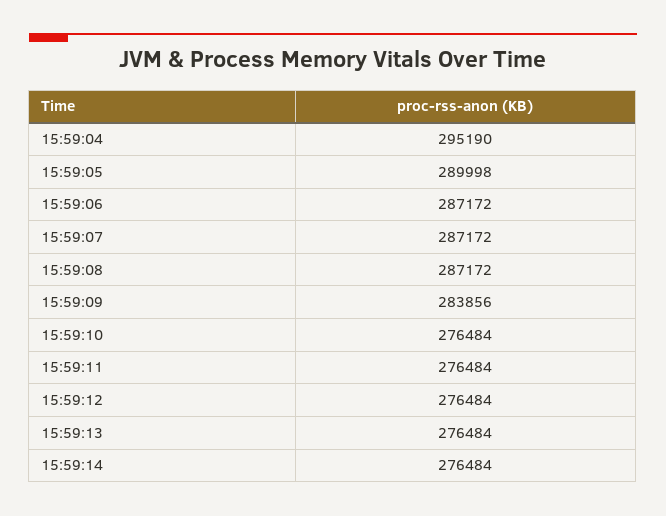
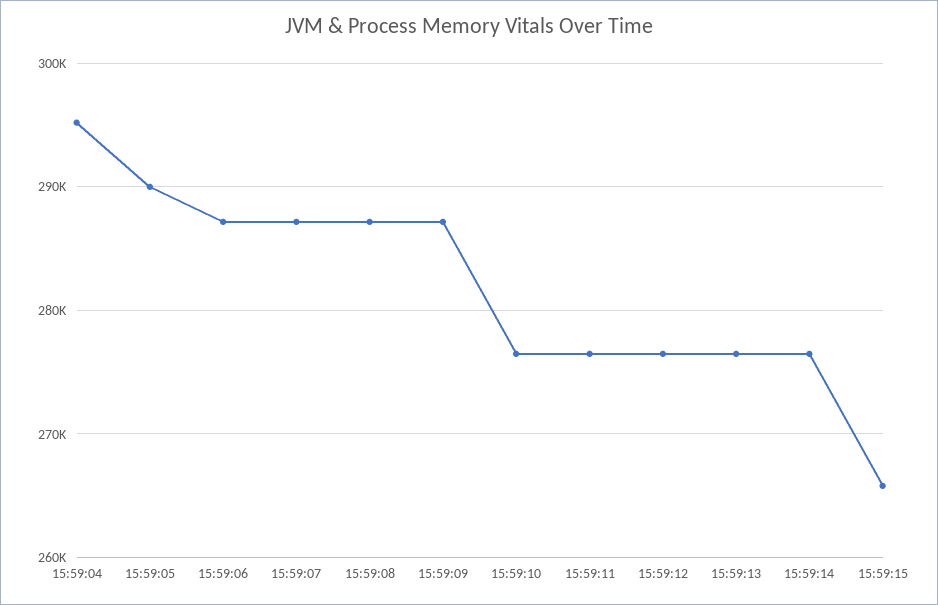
15:59:09: 283856 -> 287000
15:59:15: none -> 266000

